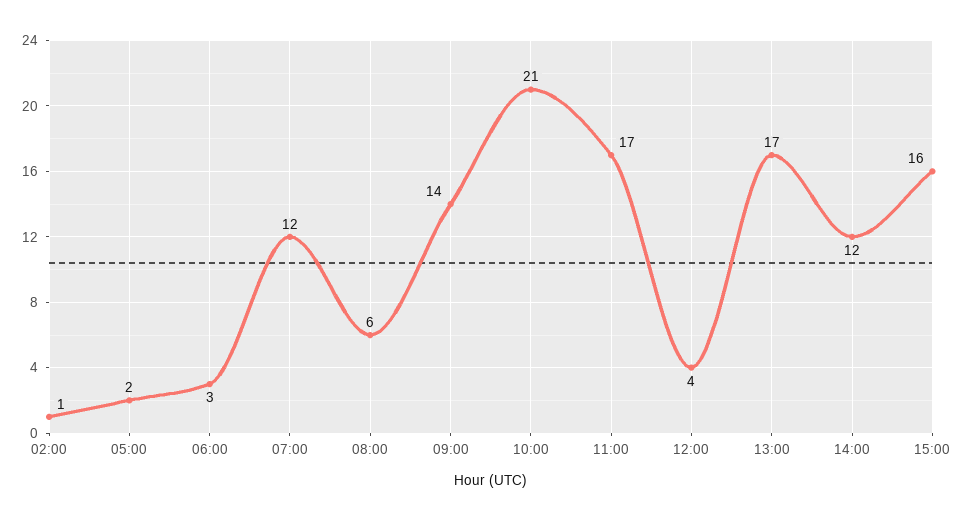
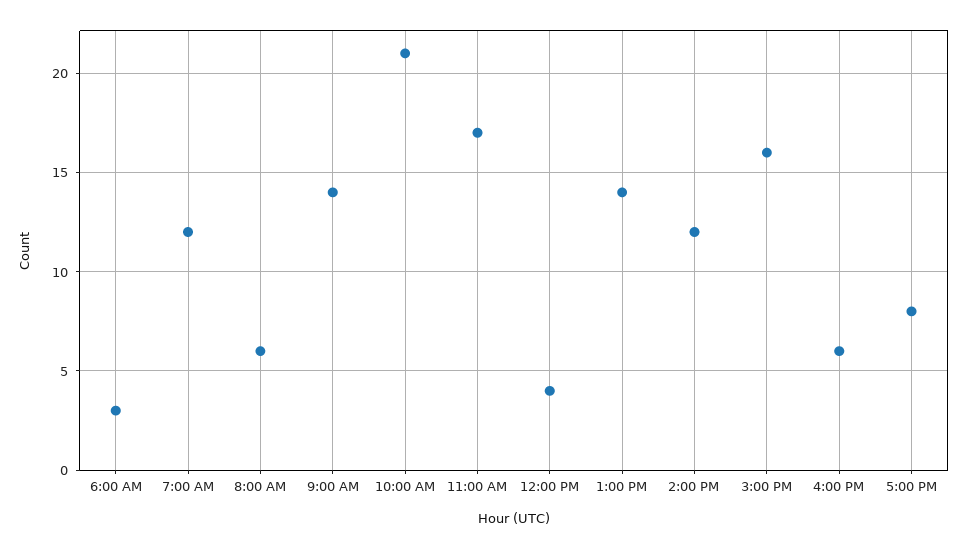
02:00: 1 -> none
05:00: 2 -> none
13:00: 17 -> 14
4:00 PM: none -> 6
5:00 PM: none -> 8

